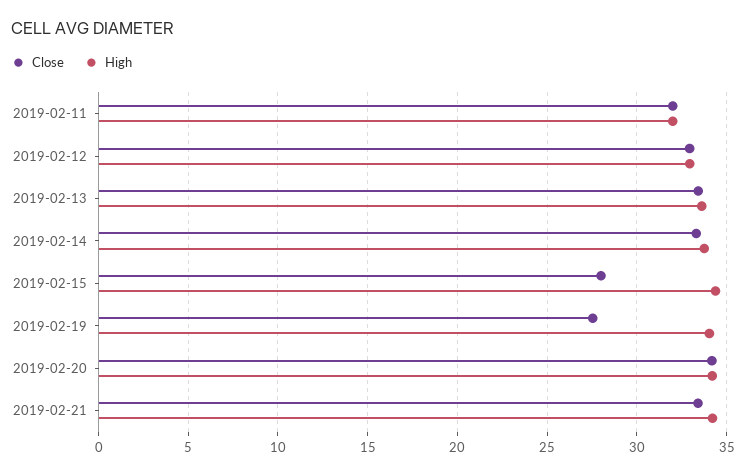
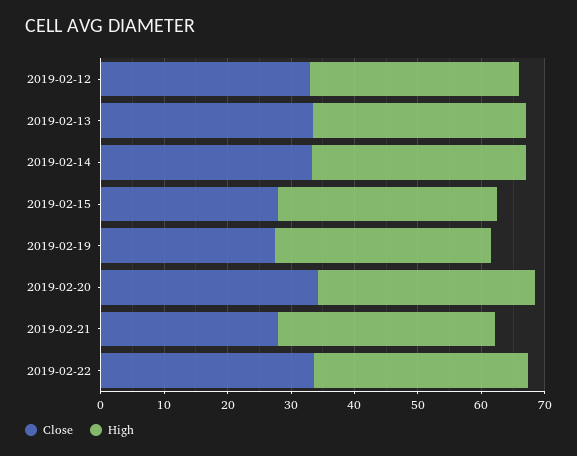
Close, 2019-02-11: 32 -> none
High, 2019-02-11: 32 -> none
Close, 2019-02-21: 33.5 -> 28
Close, 2019-02-22: none -> 34
High, 2019-02-22: none -> 34

